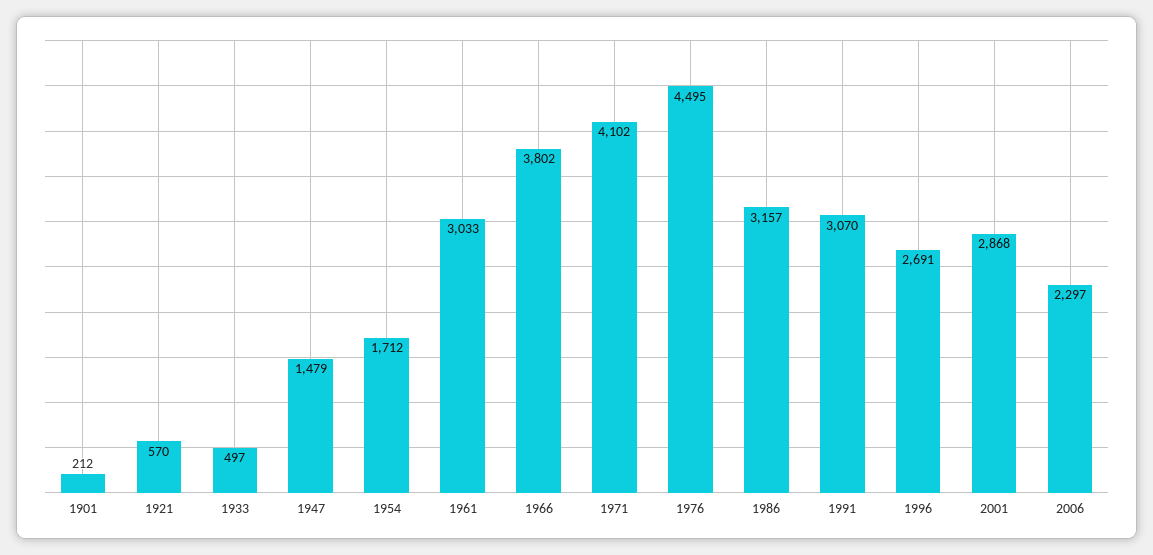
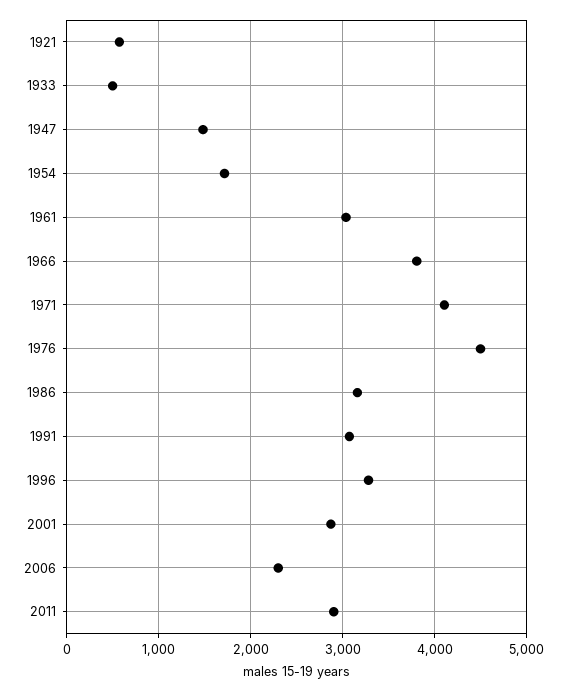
1901: 212 -> none
1996: 2691 -> 3300
2011: none -> 2900

